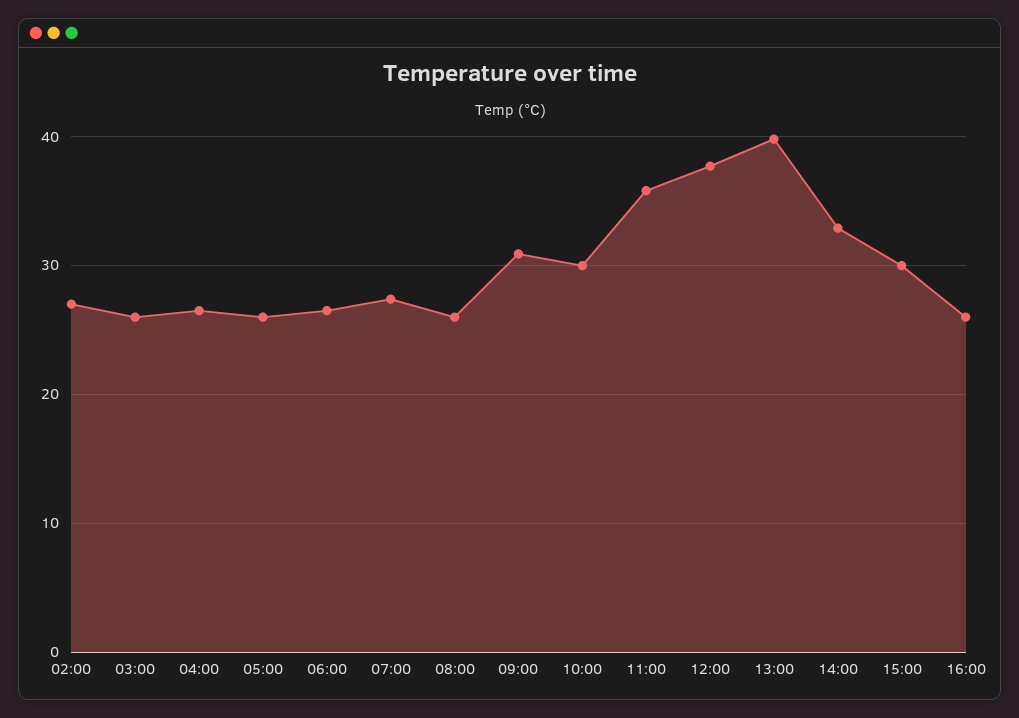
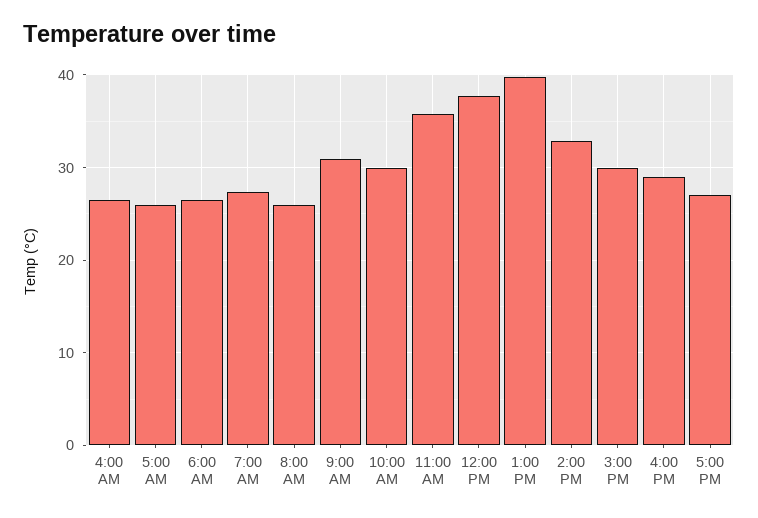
02:00: 27 -> none
03:00: 26 -> none
16:00: 26 -> 29
5:00 PM: none -> 27

